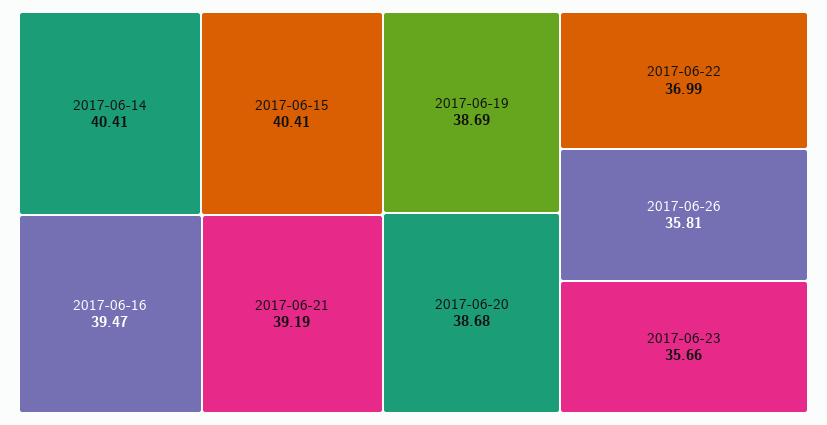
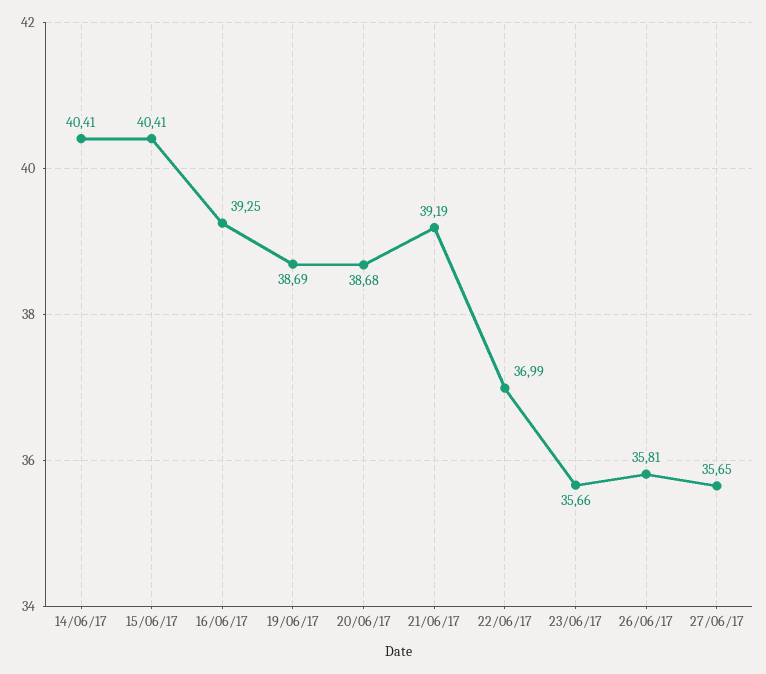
2017-06-16: 39.47 -> 39.25
27/06/17: none -> 35.65

